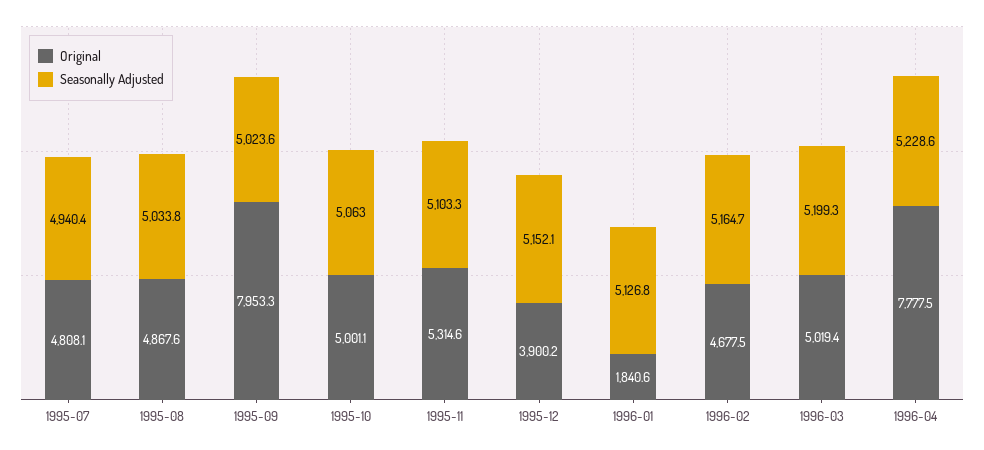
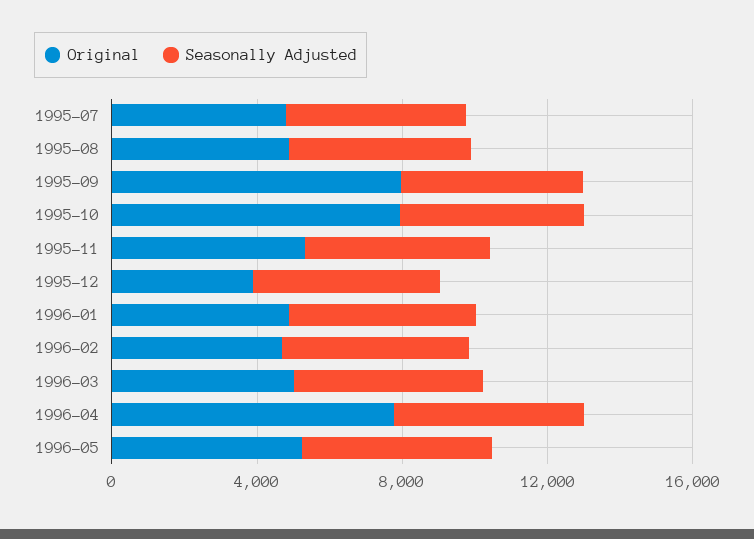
Original, 1995-10: 5001.1 -> 8000
Original, 1996-01: 1840.6 -> 5000
Original, 1996-05: none -> 5000
Seasonally Adjusted, 1996-05: none -> 5000

